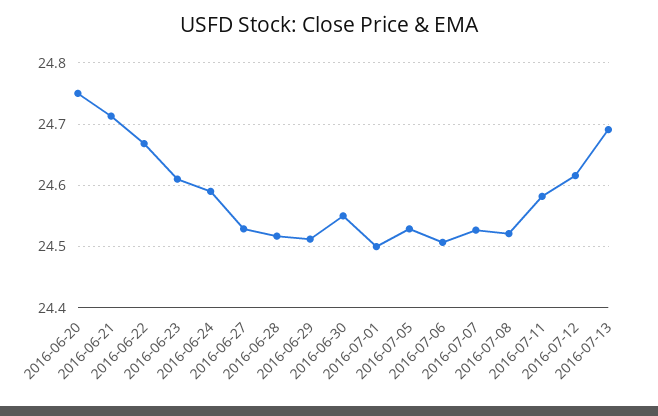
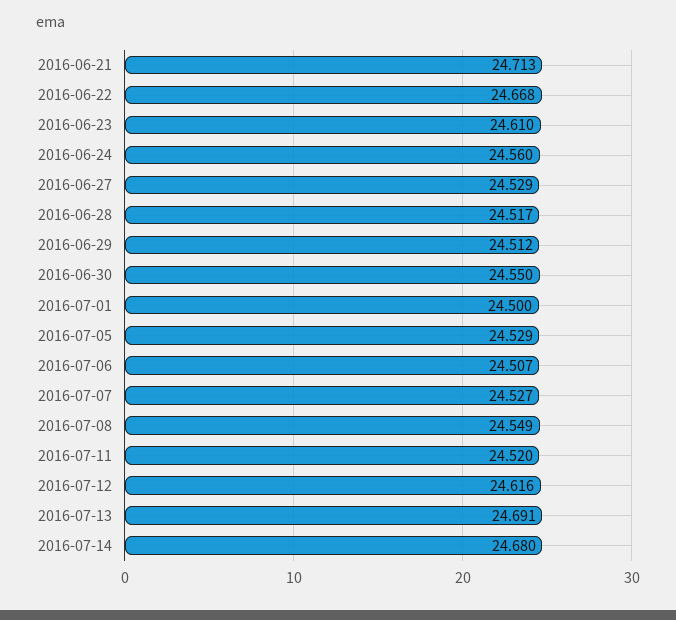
2016-06-20: 24.75 -> none
2016-06-24: 24.59 -> 24.56
2016-07-08: 24.52 -> 24.549
2016-07-11: 24.58 -> 24.52
2016-07-14: none -> 24.68

